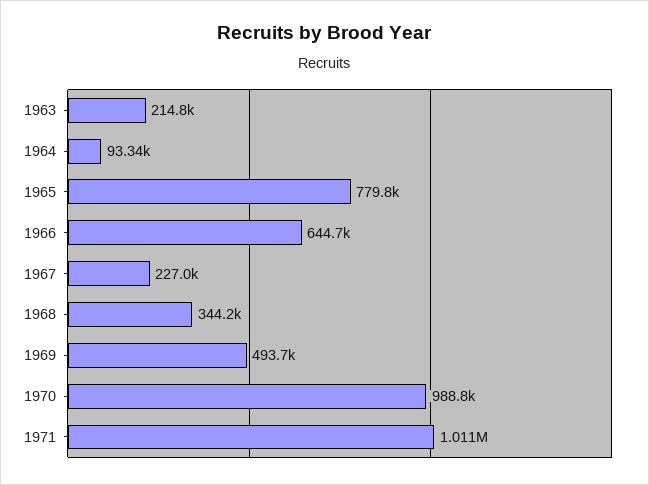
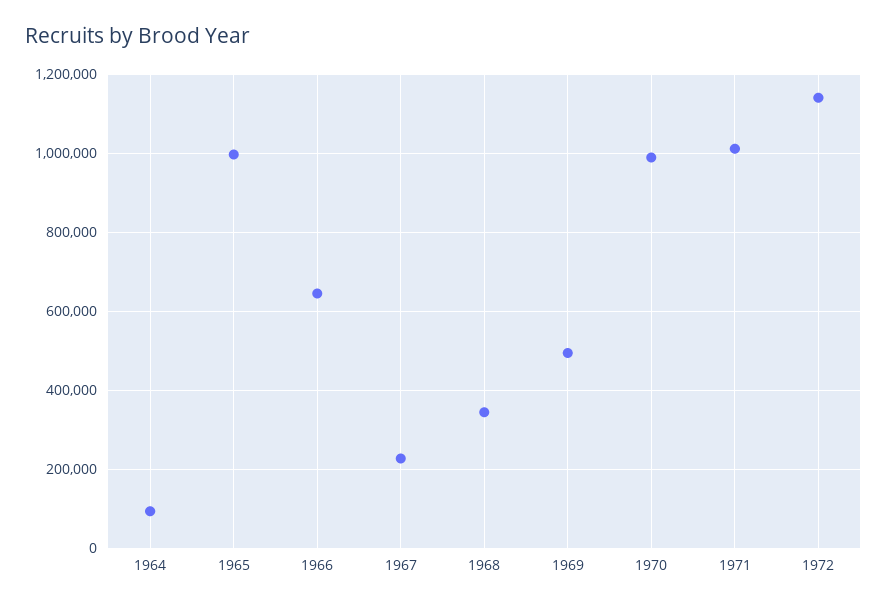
1963: 214800 -> none
1965: 779800 -> 1000000
1972: none -> 1140000

